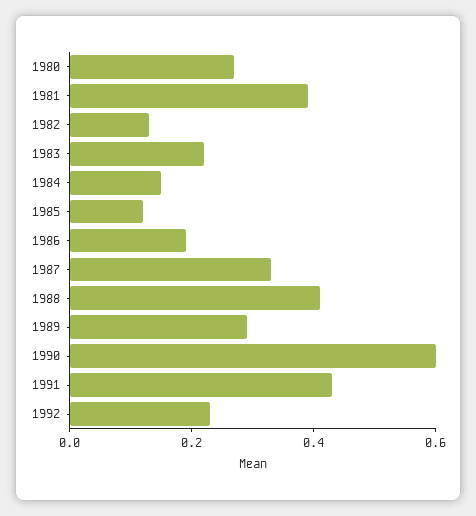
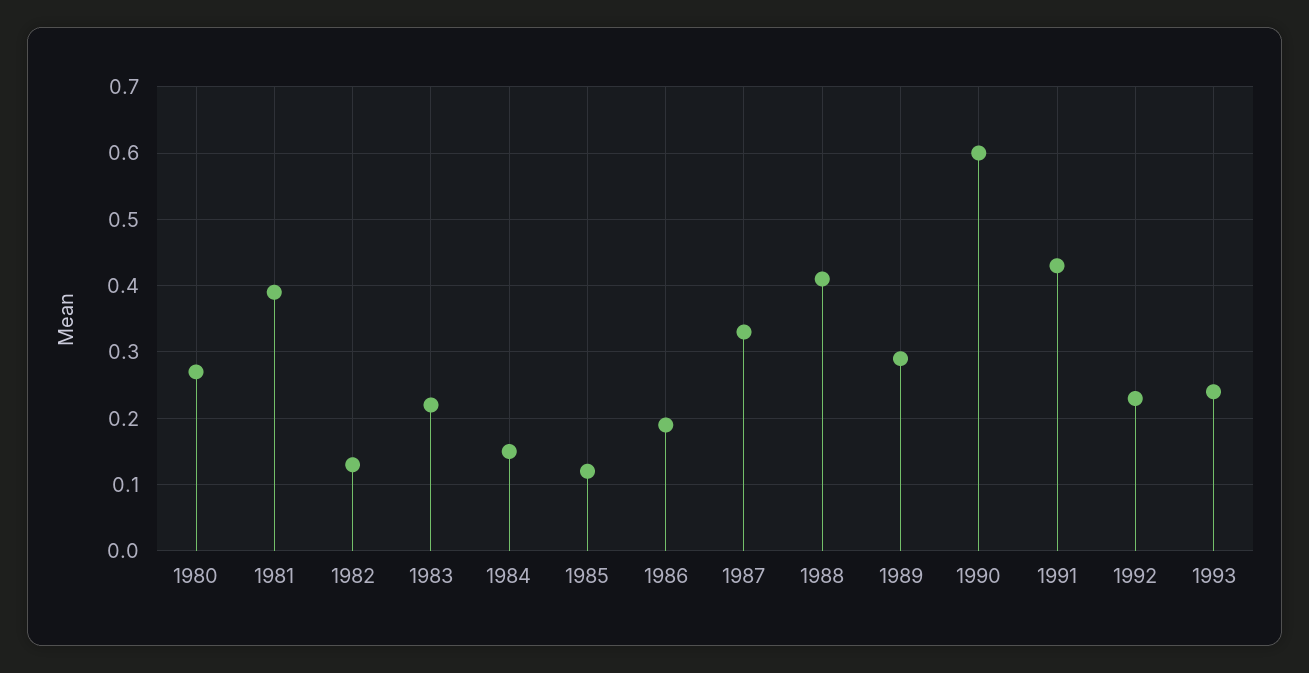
1993: none -> 0.24

